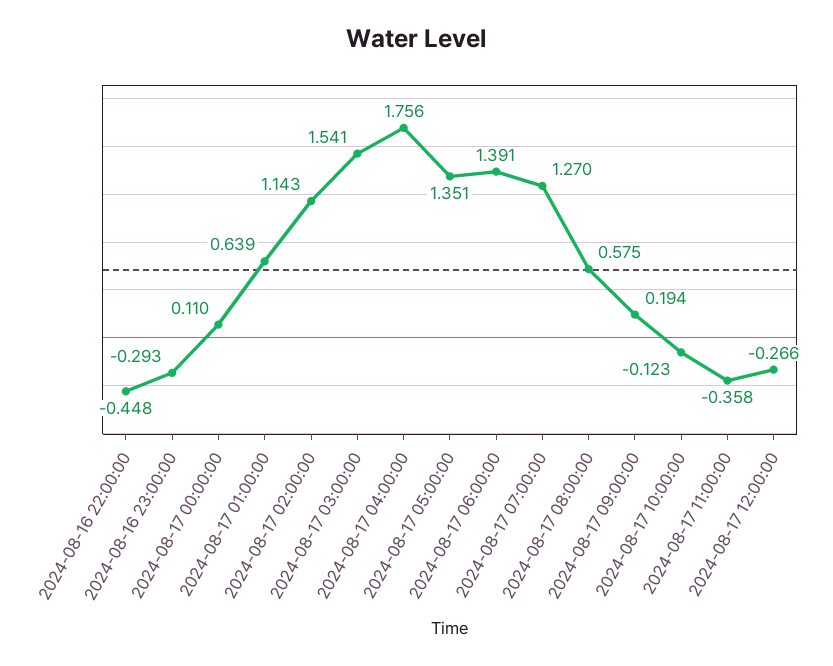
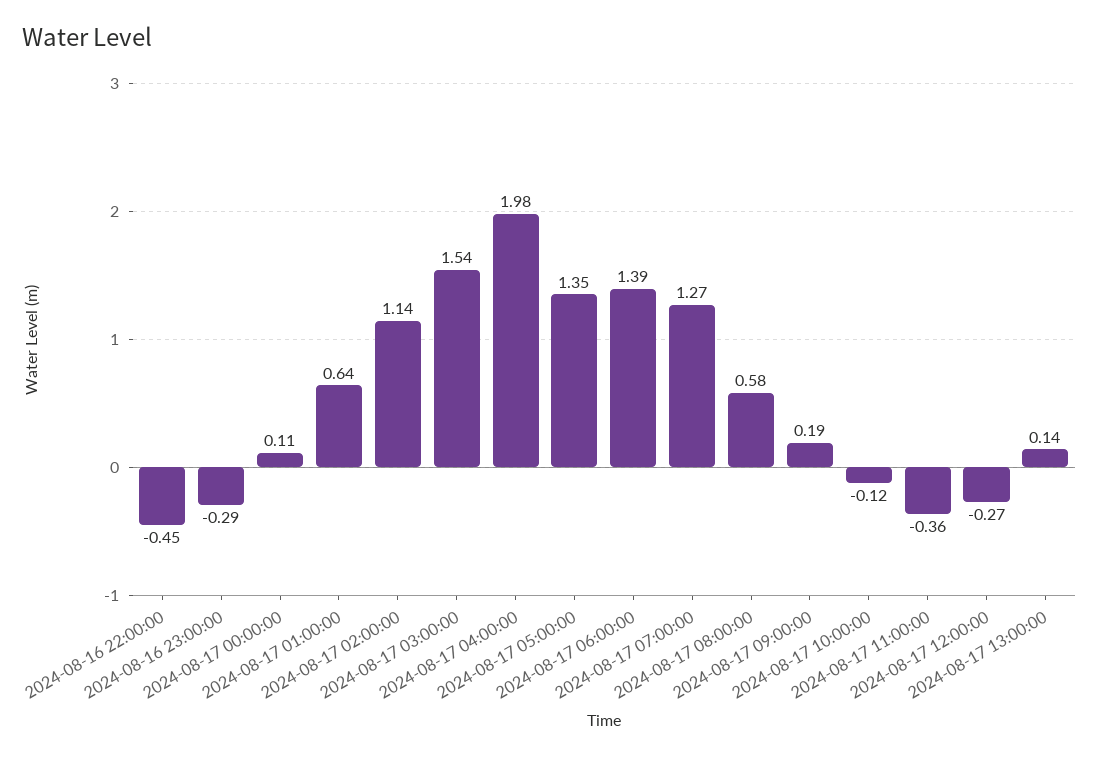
2024-08-17 04:00:00: 1.756 -> 1.98
2024-08-17 13:00:00: none -> 0.14

